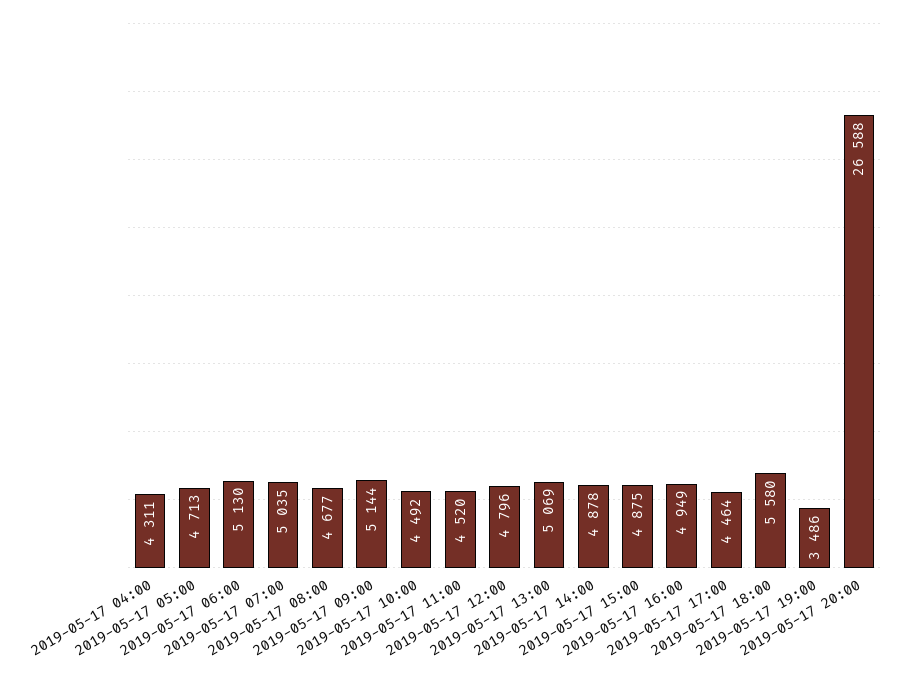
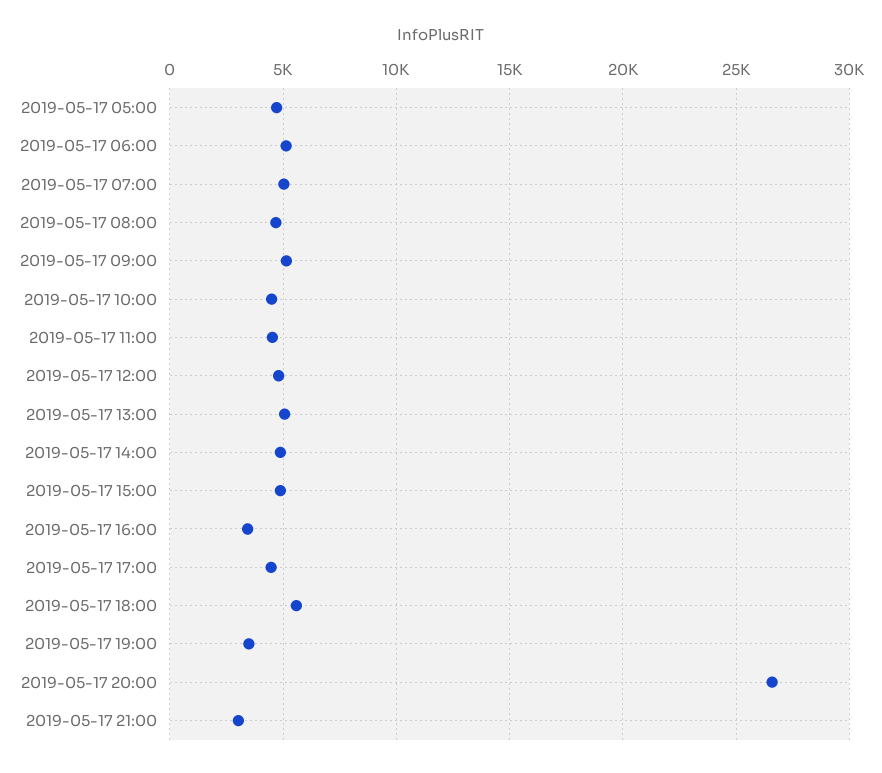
2019-05-17 04:00: 4311 -> none
2019-05-17 16:00: 4949 -> 3500
2019-05-17 21:00: none -> 3000

